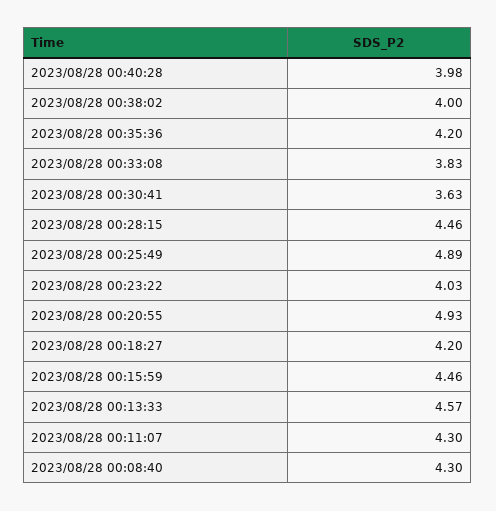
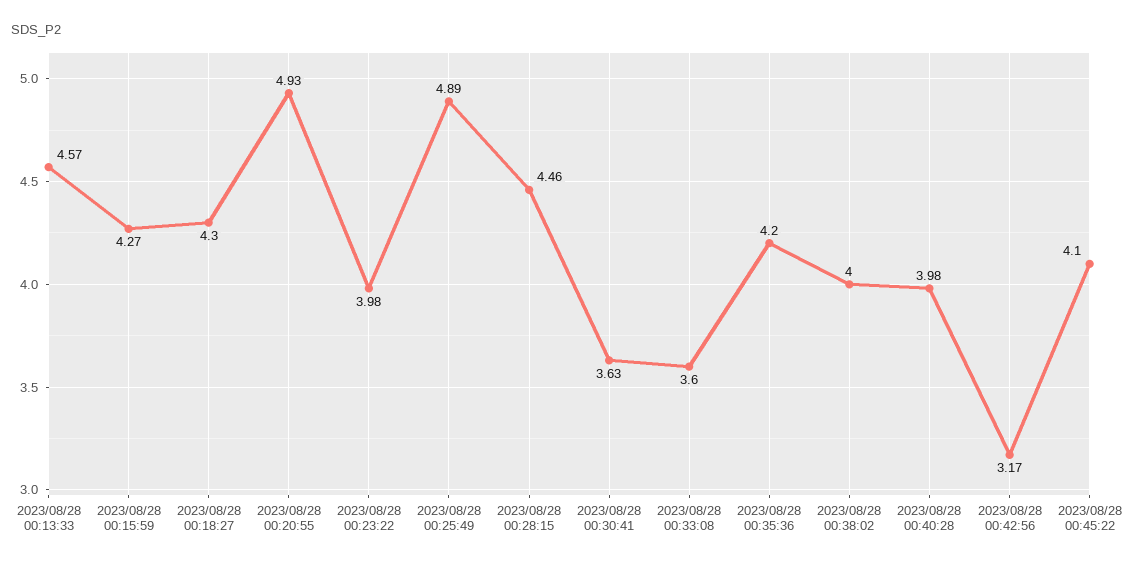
2023/08/28 00:33:08: 3.83 -> 3.6
2023/08/28 00:23:22: 4.03 -> 3.98
2023/08/28 00:18:27: 4.2 -> 4.3
2023/08/28 00:15:59: 4.46 -> 4.27
2023/08/28 00:11:07: 4.3 -> none
2023/08/28 00:08:40: 4.3 -> none
2023/08/28 00:42:56: none -> 3.17
2023/08/28 00:45:22: none -> 4.1

